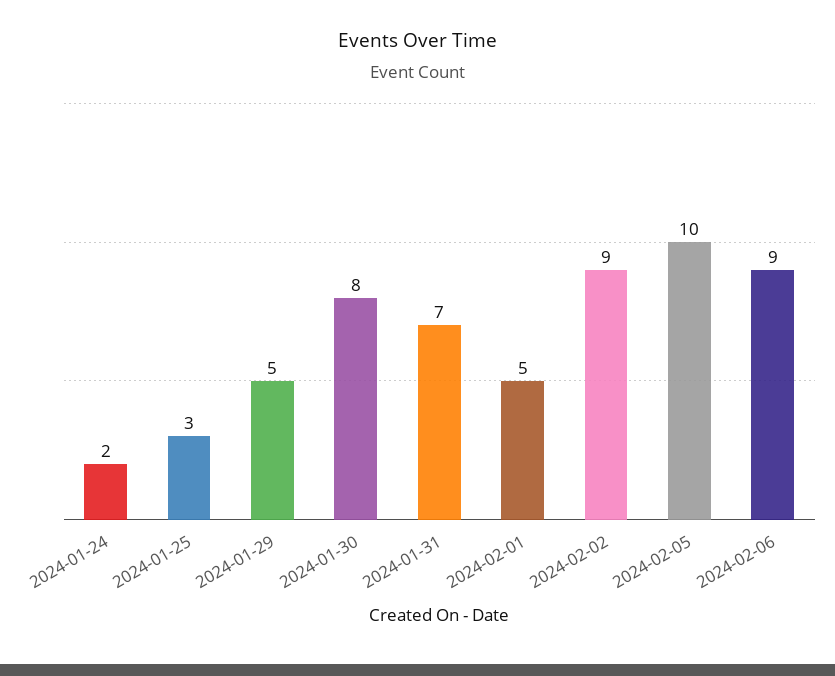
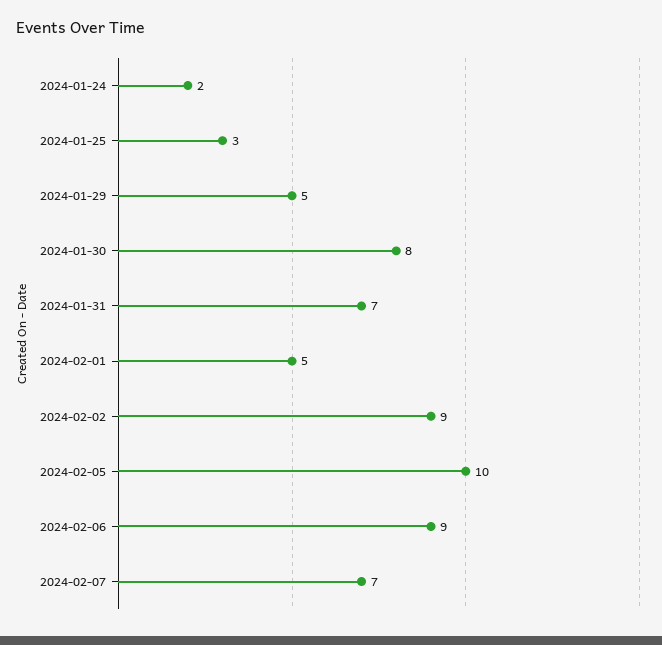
2024-02-07: none -> 7

